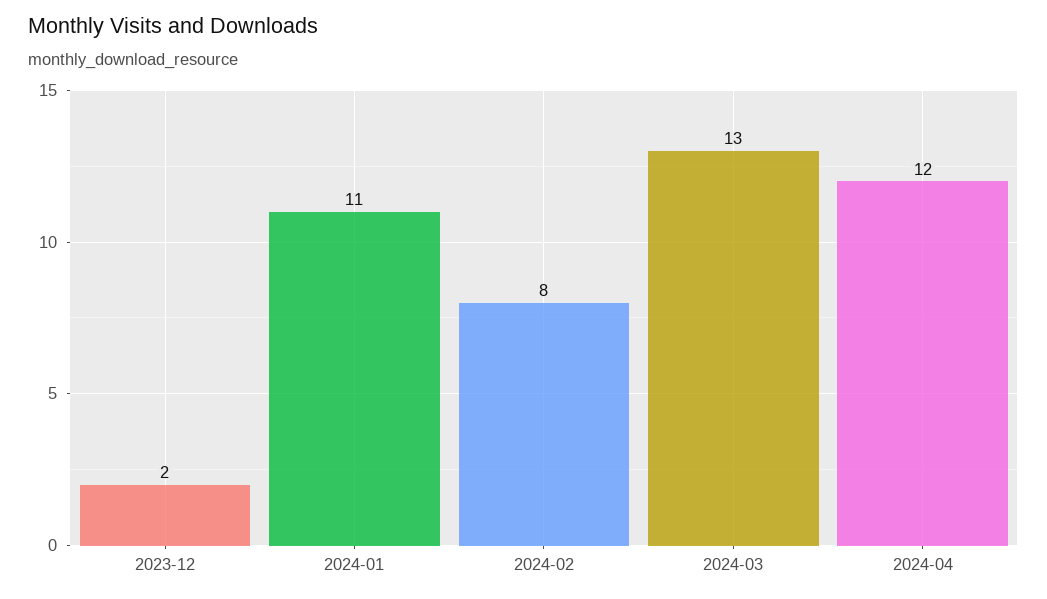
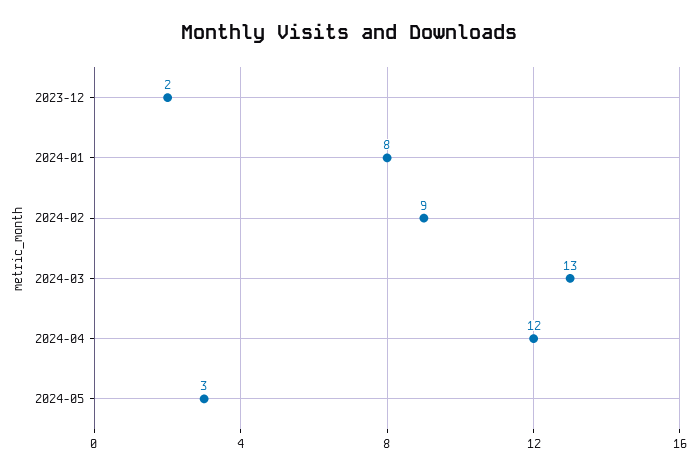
2024-01: 11 -> 8
2024-02: 8 -> 9
2024-05: none -> 3

